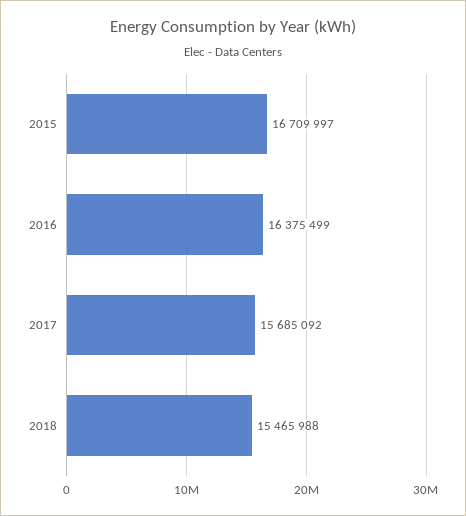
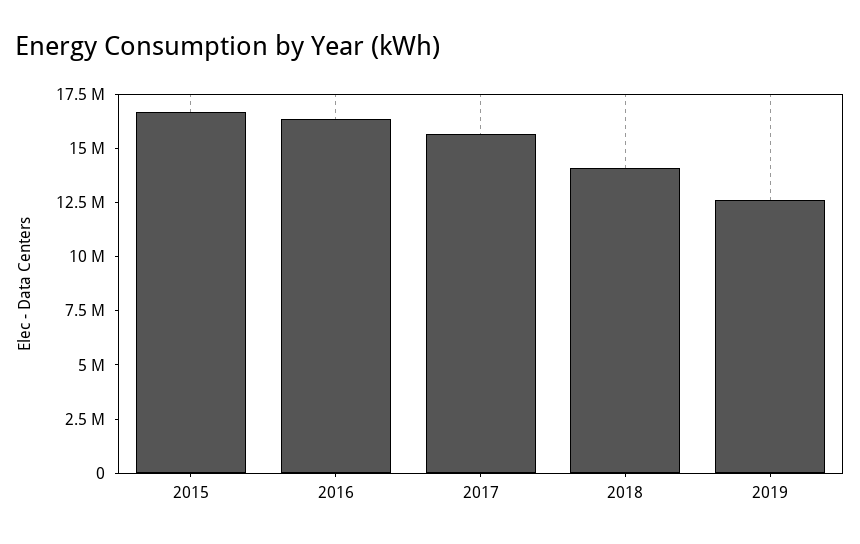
2018: 15465988 -> 14000000
2019: none -> 12500000

